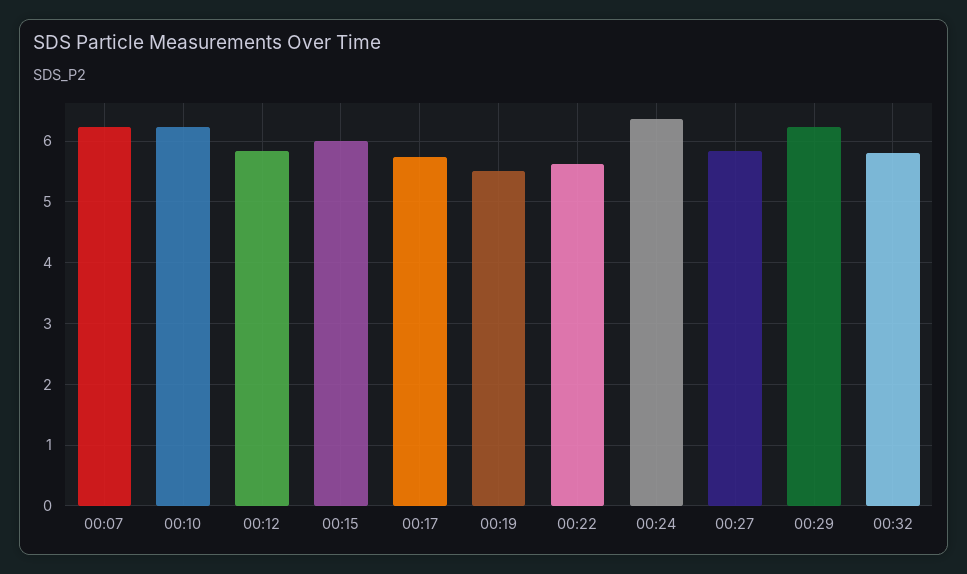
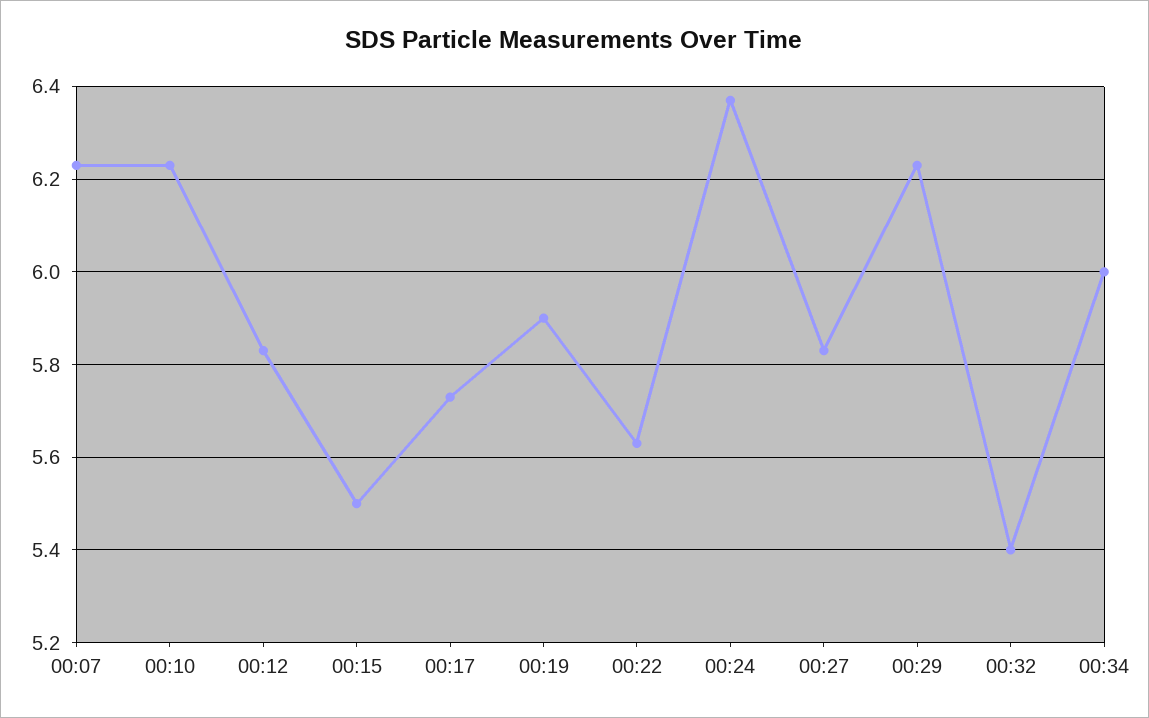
00:15: 6 -> 5.5
00:19: 5.5 -> 5.9
00:32: 5.8 -> 5.4
00:34: none -> 6

